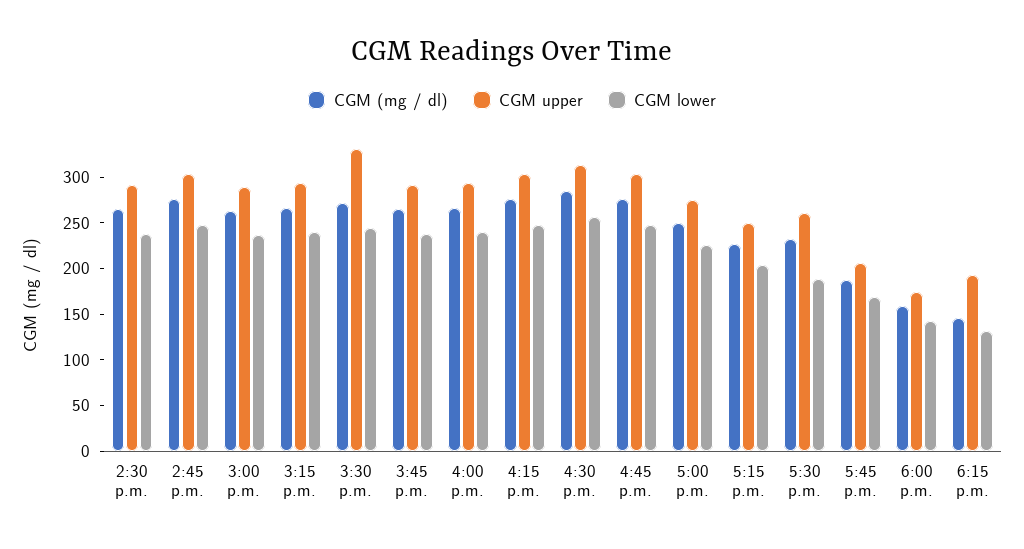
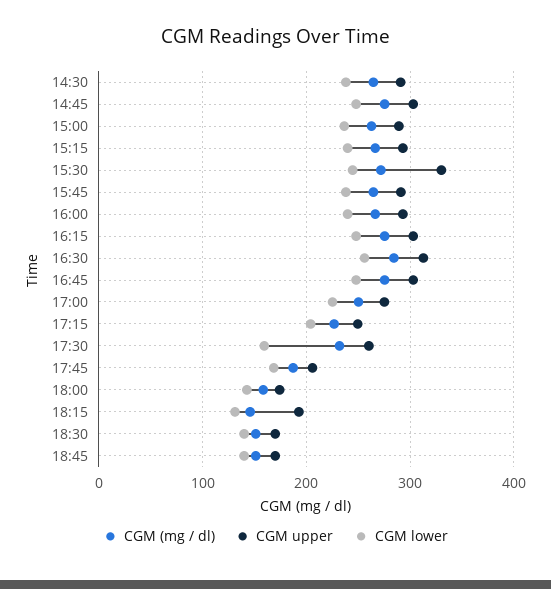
CGM lower, 5:30 p.m.: 190 -> 160
CGM (mg / dl), 18:30: none -> 150
CGM upper, 18:30: none -> 170
CGM lower, 18:30: none -> 140
CGM (mg / dl), 18:45: none -> 150
CGM upper, 18:45: none -> 170
CGM lower, 18:45: none -> 140

